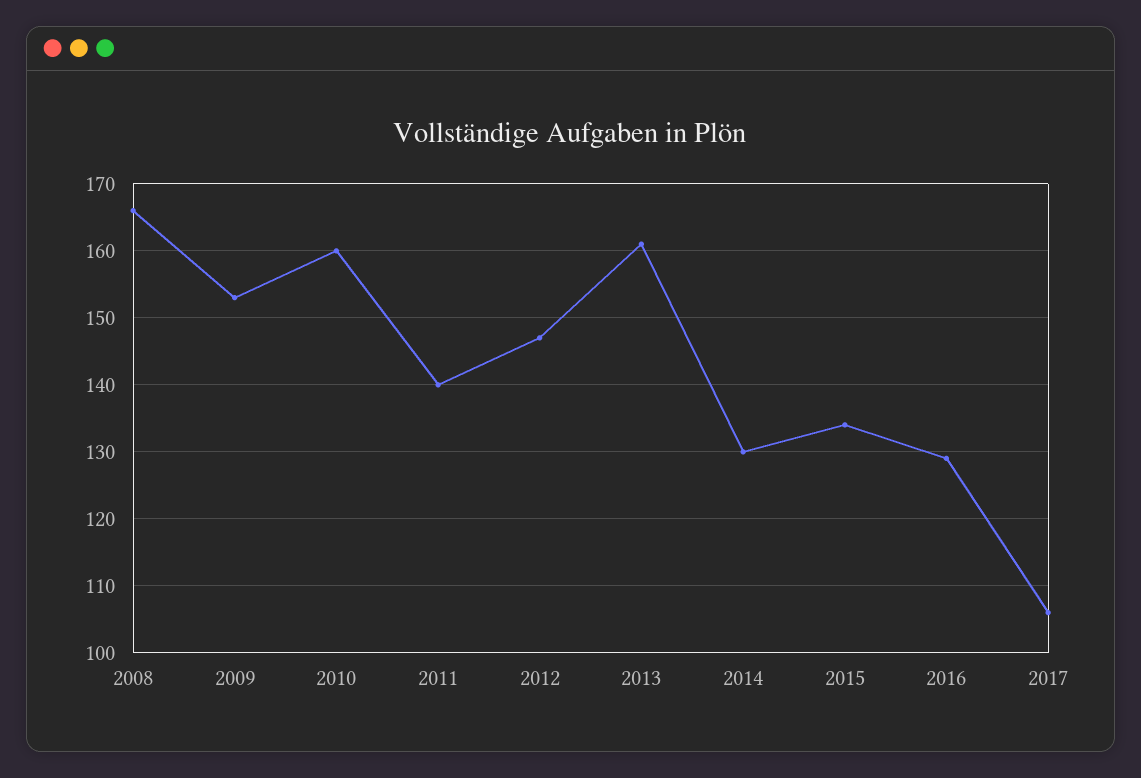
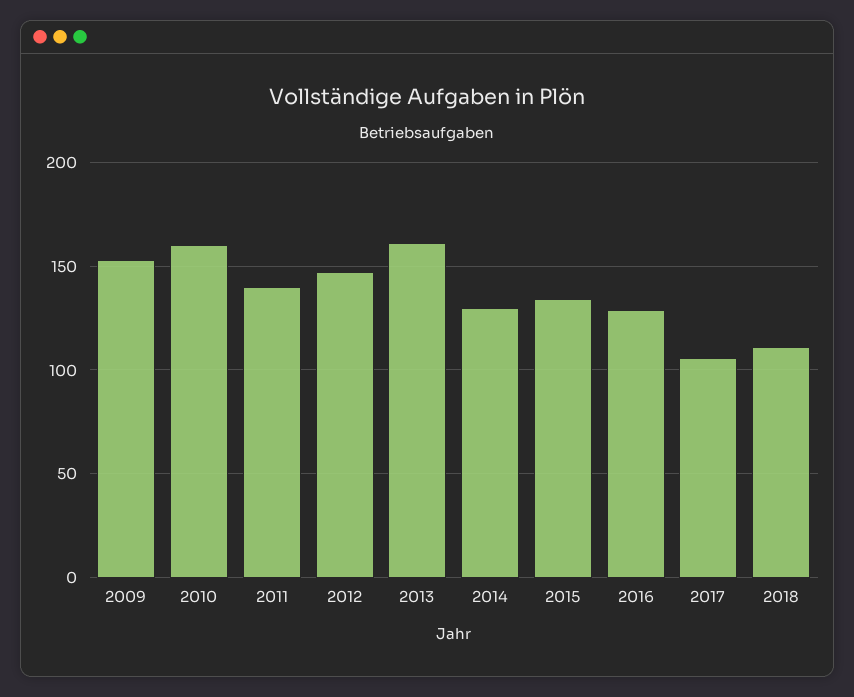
2008: 166 -> none
2018: none -> 110

